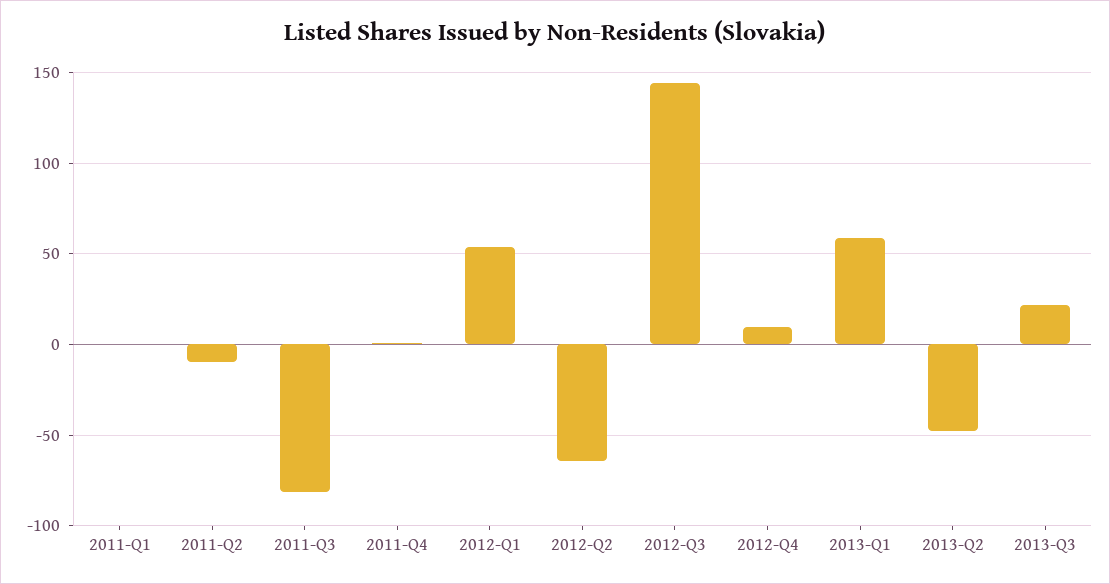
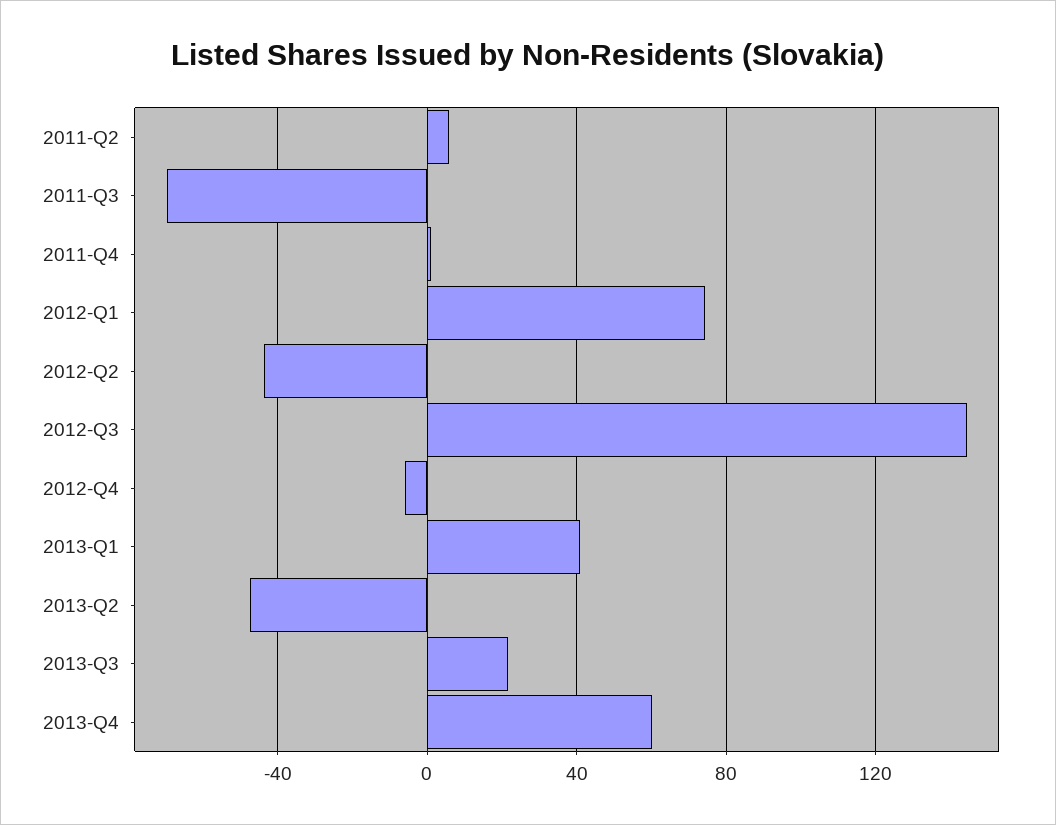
2011-Q1: 0 -> none
2011-Q2: -10 -> 5
2011-Q3: -80 -> -70
2012-Q1: 55 -> 75
2012-Q2: -65 -> -45
2012-Q4: 10 -> -5
2013-Q1: 60 -> 40
2013-Q4: none -> 60

